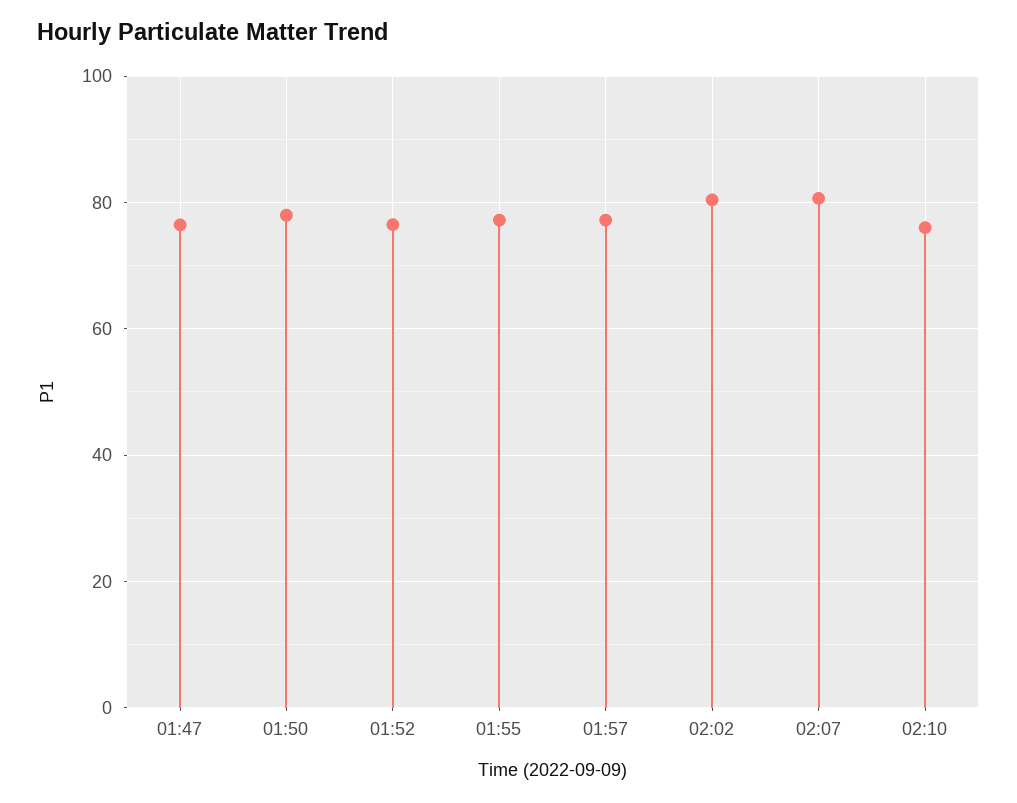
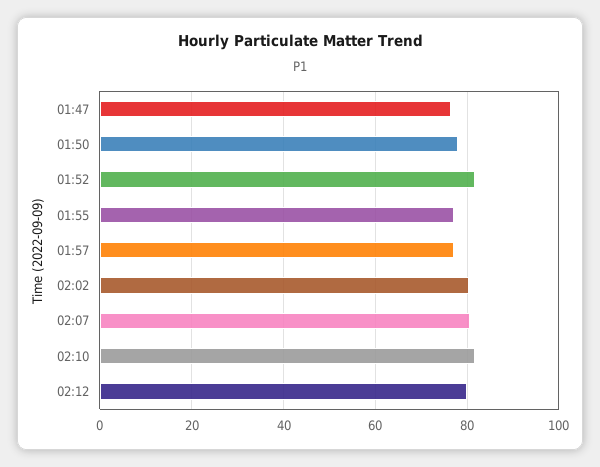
01:52: 76 -> 82
02:10: 76 -> 82
02:12: none -> 80

